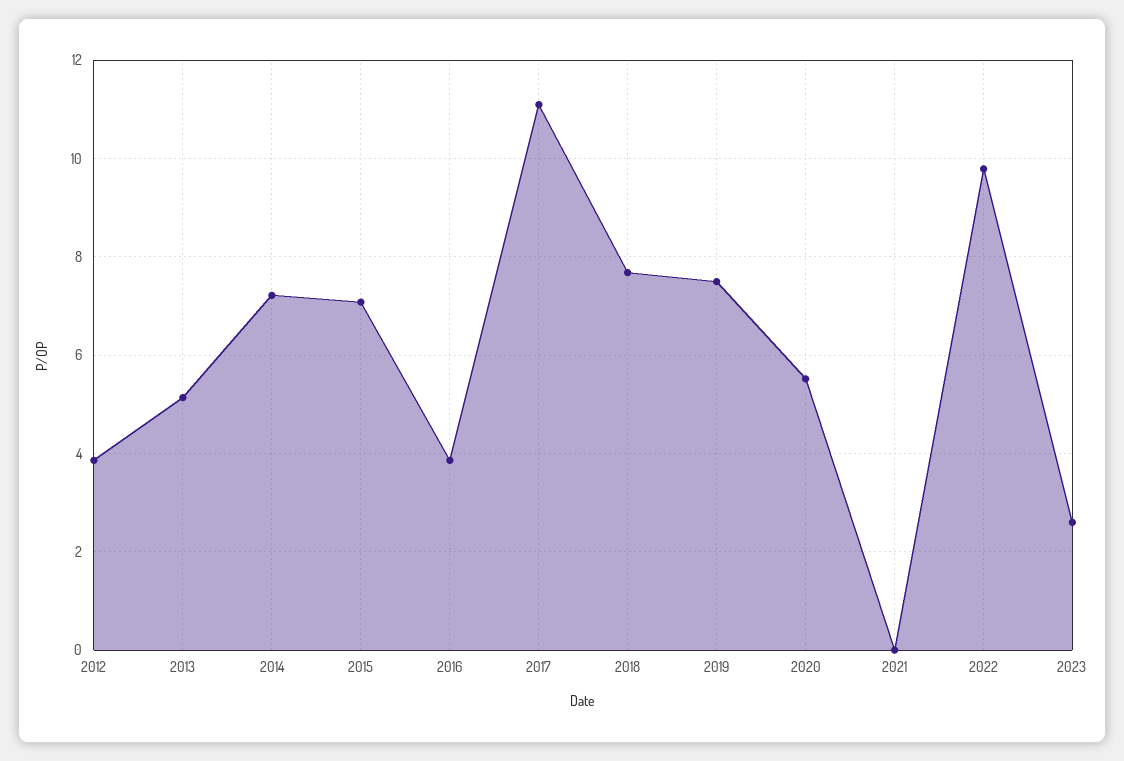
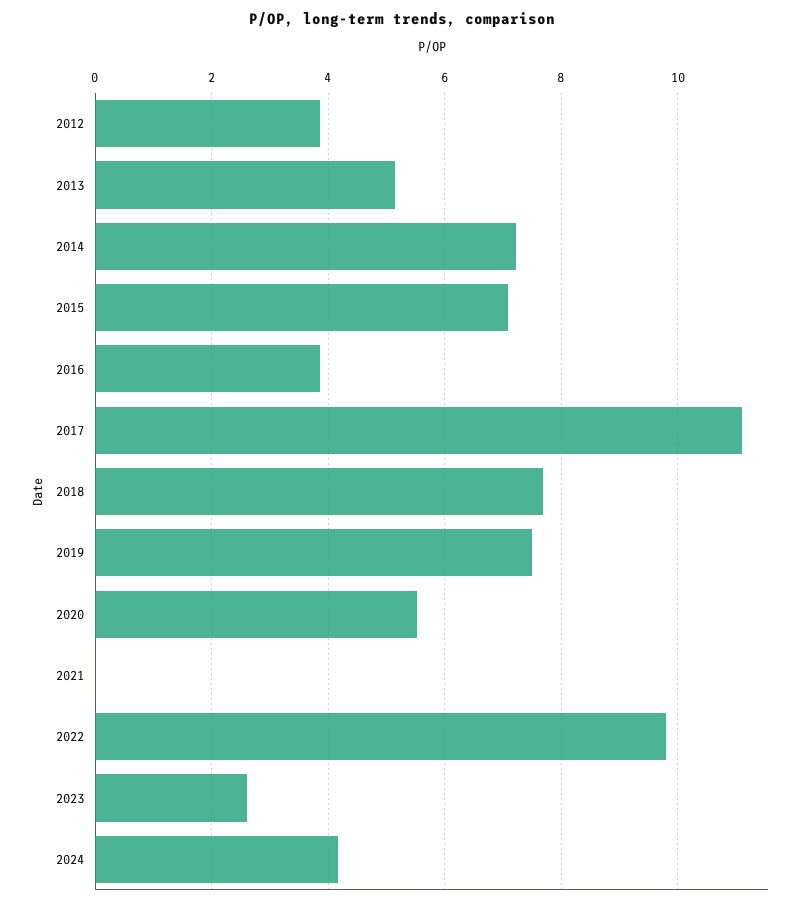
2024: none -> 4.2

